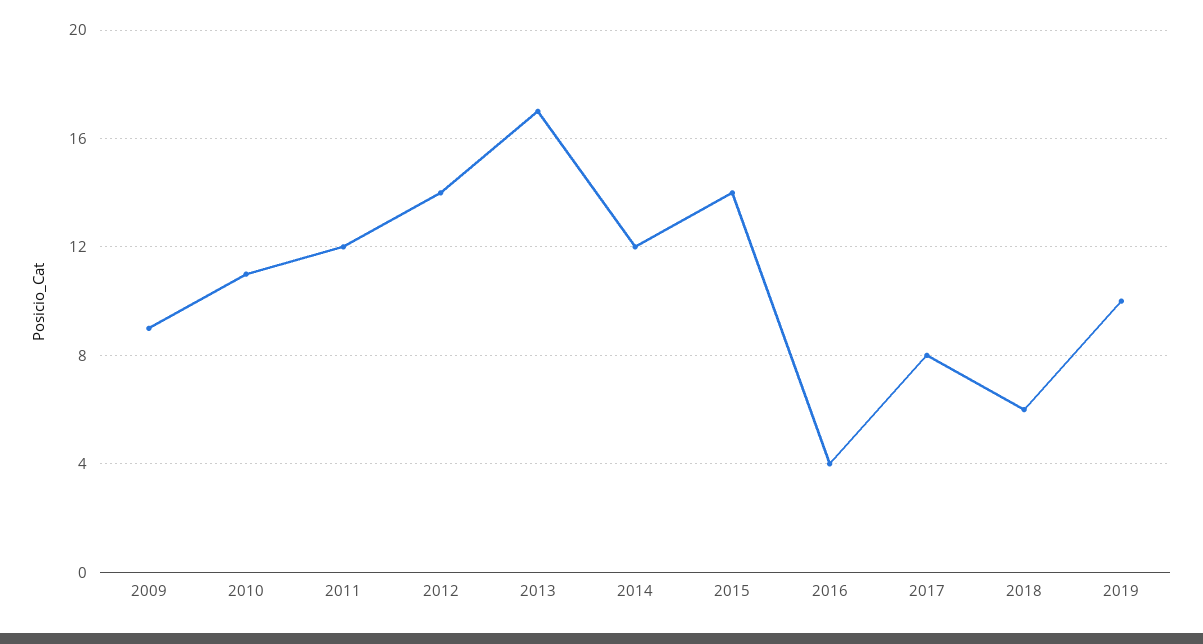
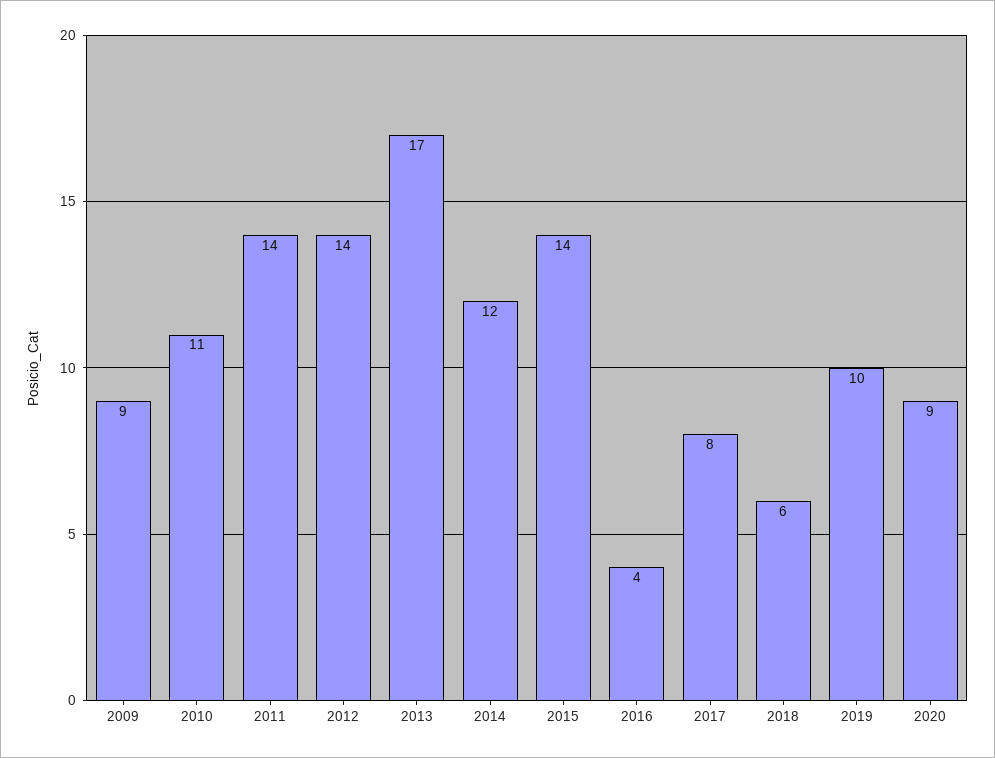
2011: 12 -> 14
2020: none -> 9

